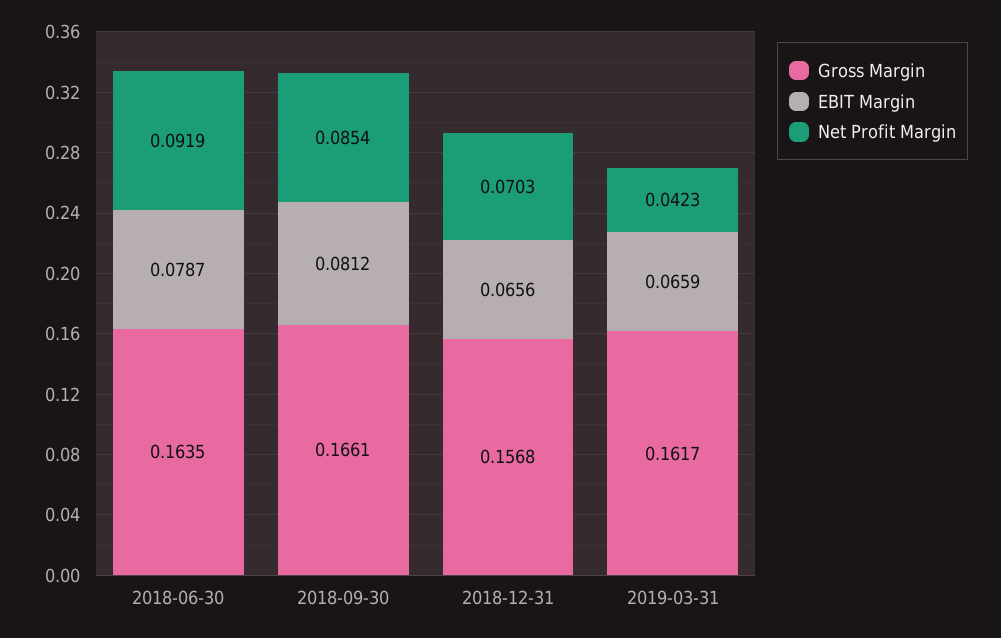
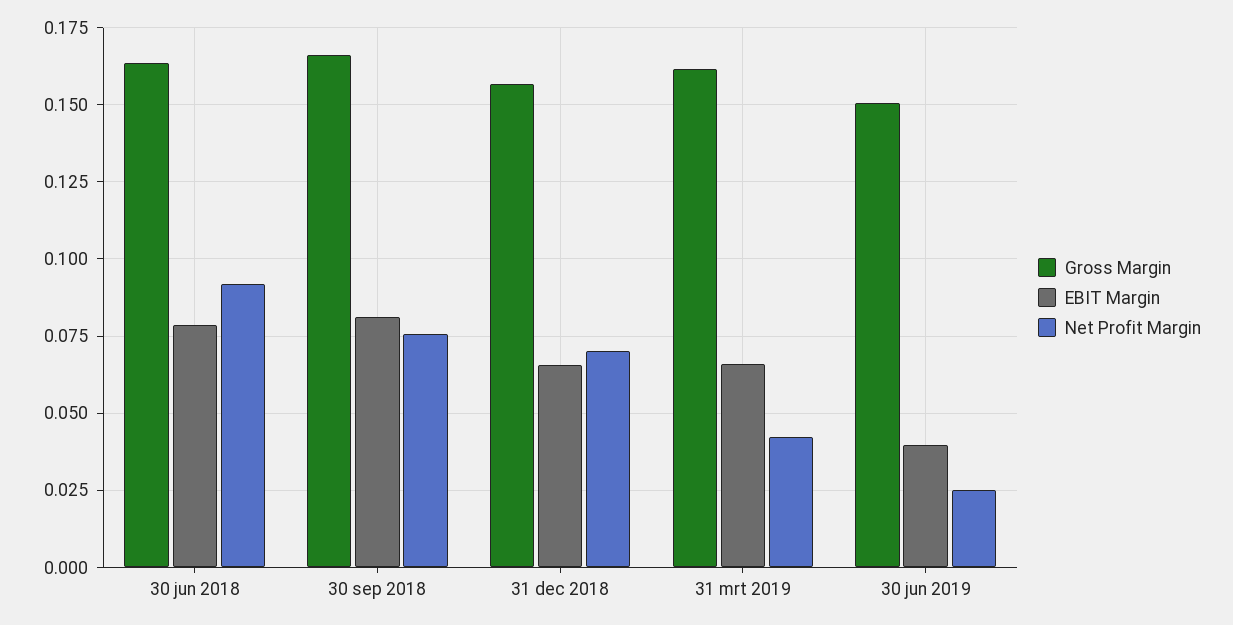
Net Profit Margin, 2018-09-30: 0.0854 -> 0.075
Gross Margin, 30 jun 2019: none -> 0.15
EBIT Margin, 30 jun 2019: none -> 0.04
Net Profit Margin, 30 jun 2019: none -> 0.025

